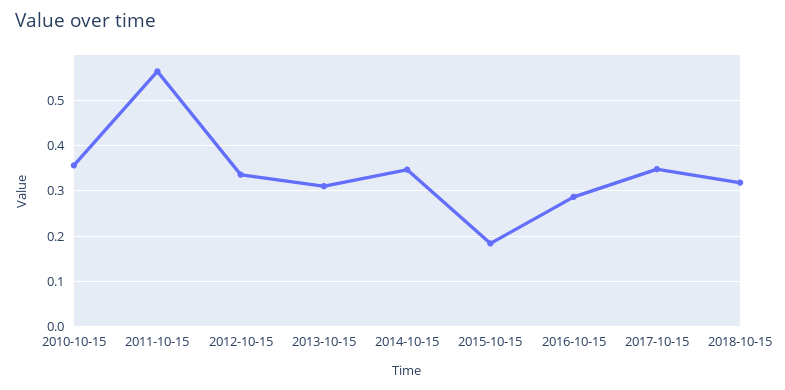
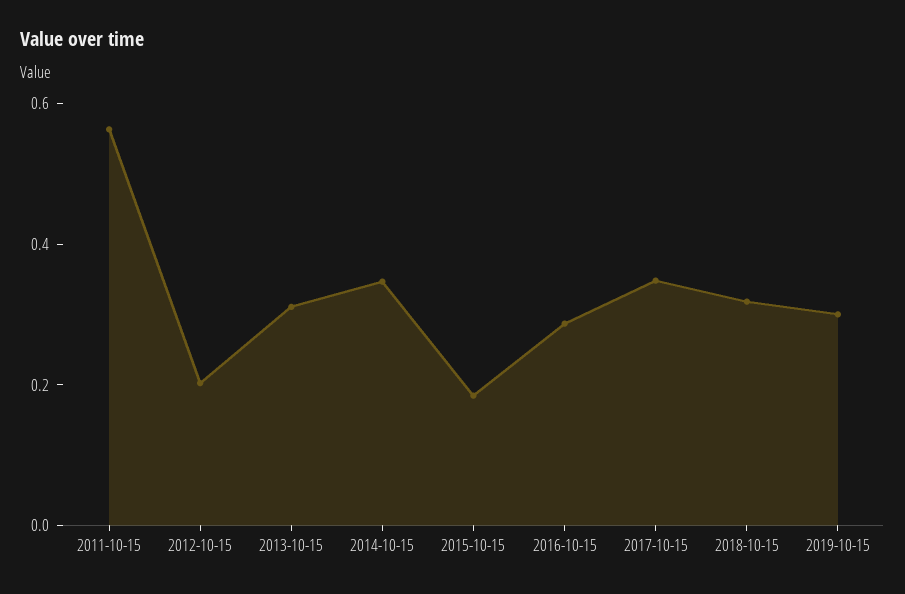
2010-10-15: 0.36 -> none
2012-10-15: 0.34 -> 0.2
2019-10-15: none -> 0.3

